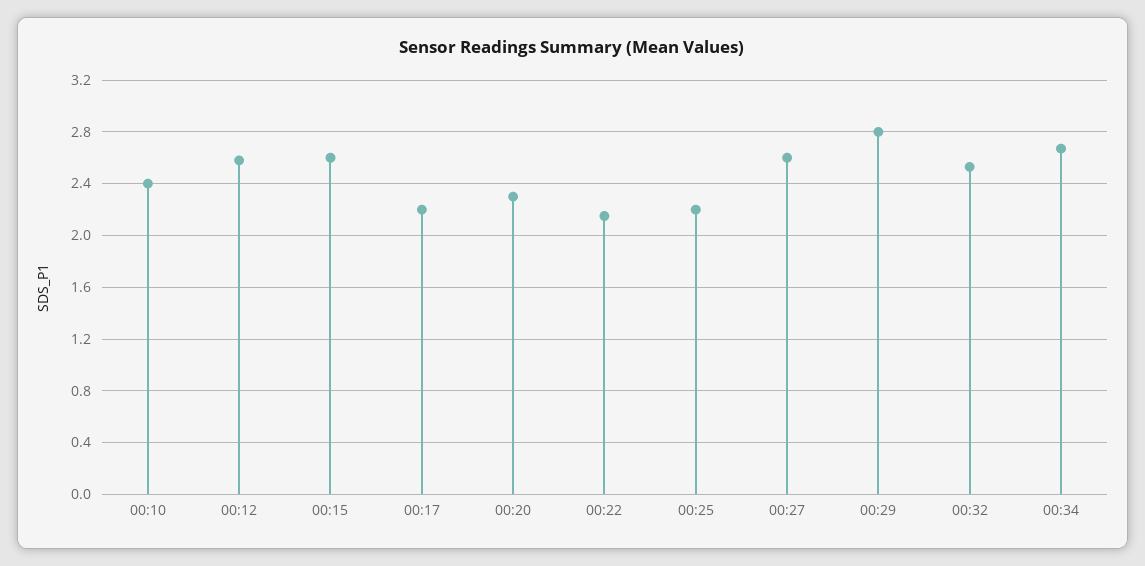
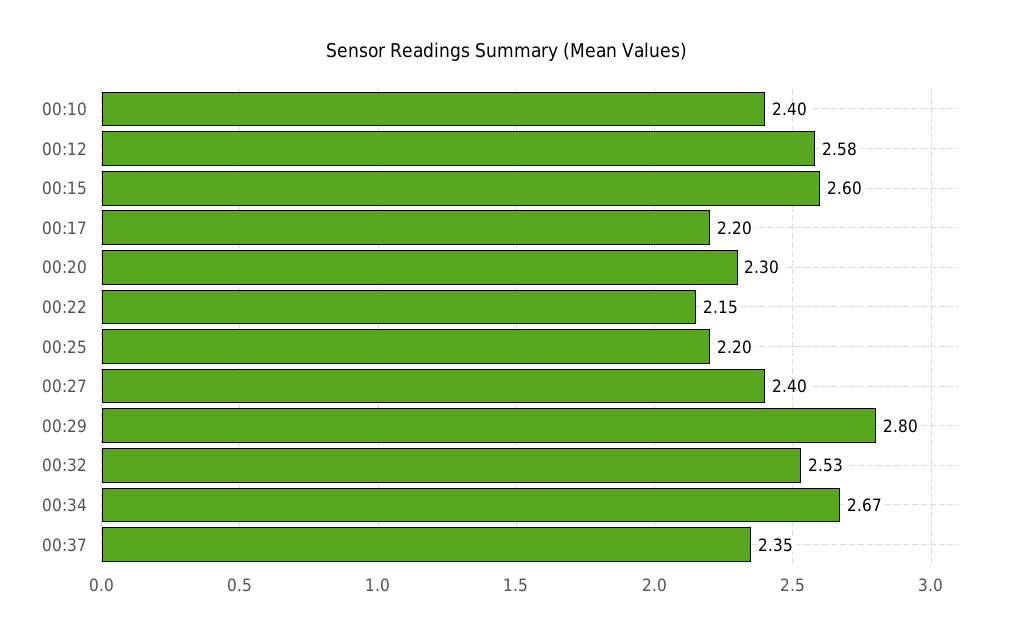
00:27: 2.6 -> 2.4
00:37: none -> 2.35

